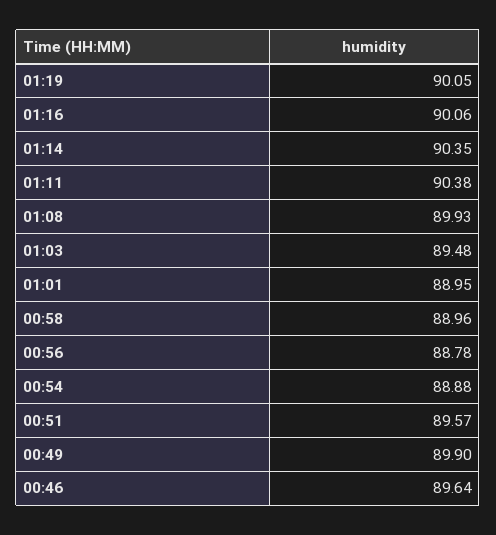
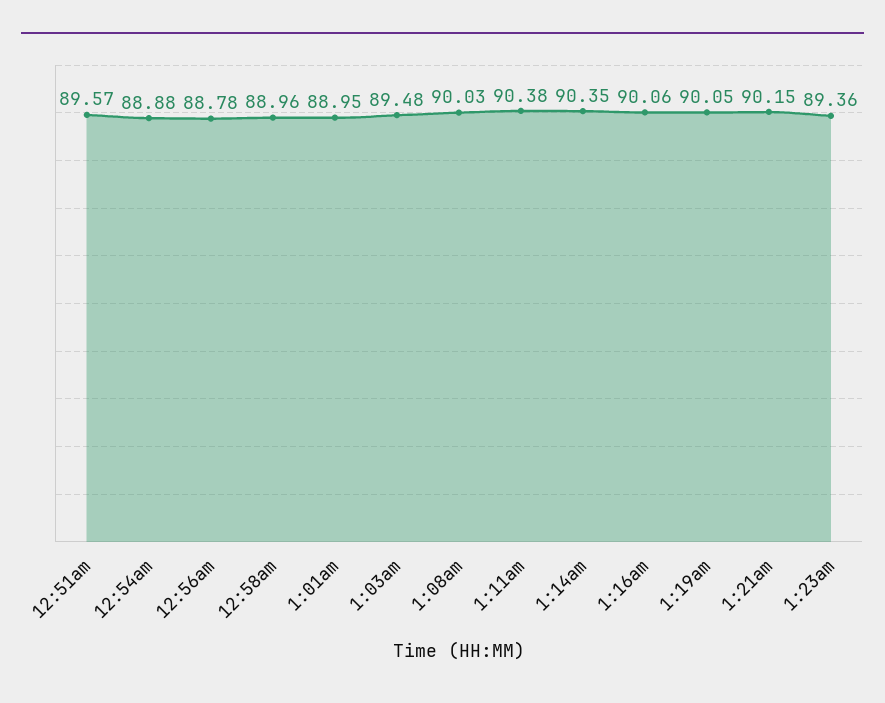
01:08: 89.93 -> 90.03
00:49: 89.9 -> none
00:46: 89.64 -> none
1:21am: none -> 90.15
1:23am: none -> 89.36

